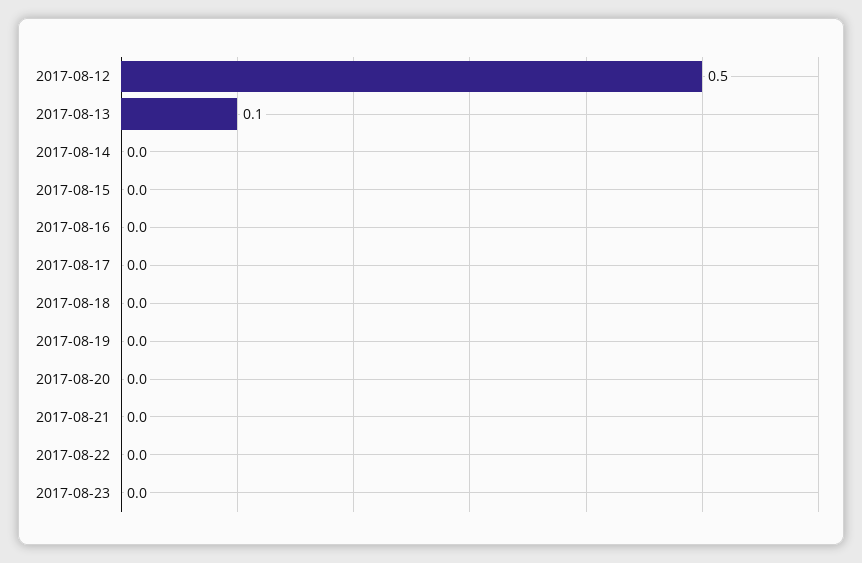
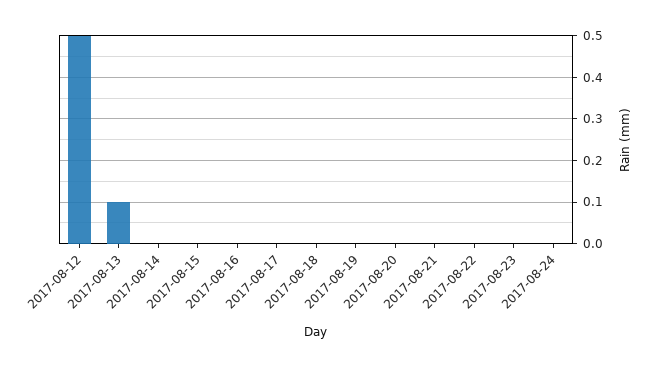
2017-08-24: none -> 0

